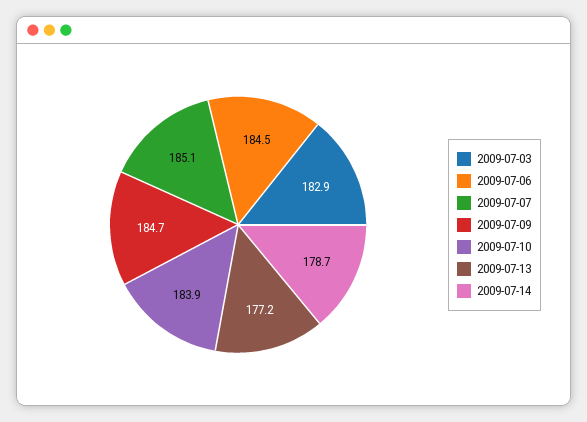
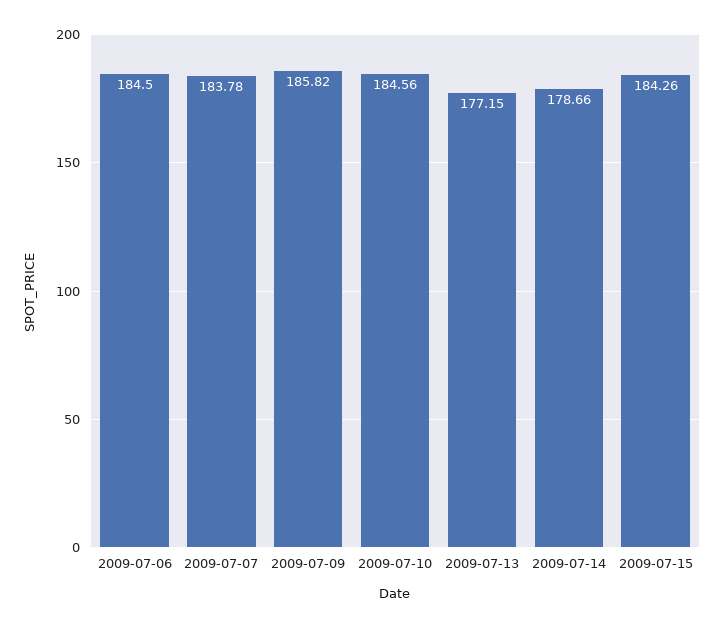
2009-07-03: 182.9 -> none
2009-07-07: 185.1 -> 183.78
2009-07-09: 184.7 -> 185.82
2009-07-10: 183.9 -> 184.56
2009-07-15: none -> 184.26

